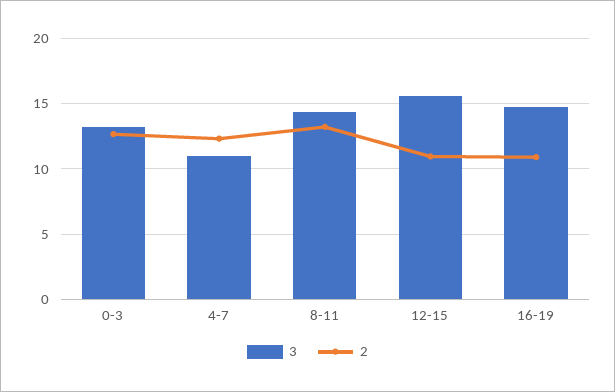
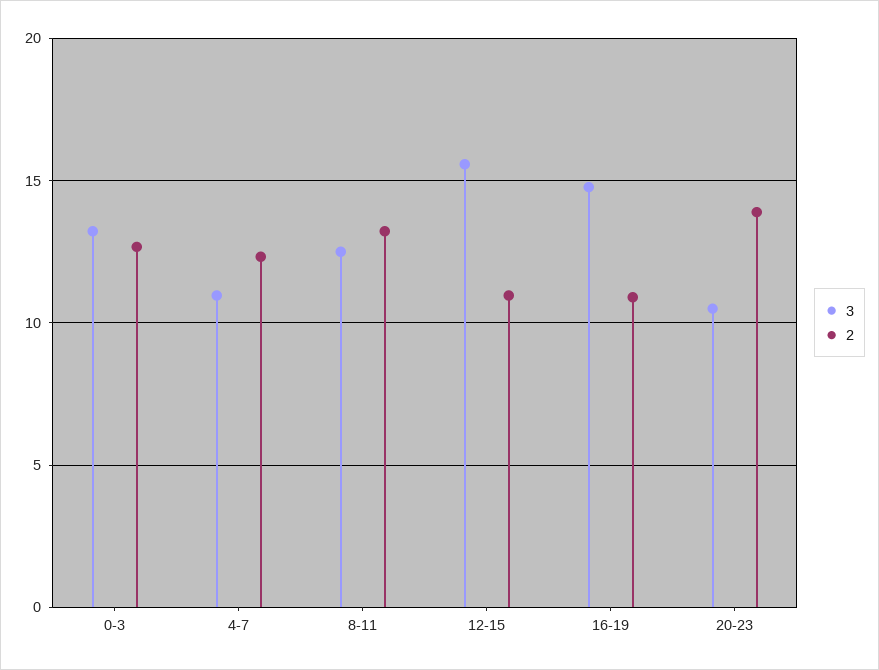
3, 8-11: 14.5 -> 12.5
3, 20-23: none -> 10.5
2, 20-23: none -> 14

